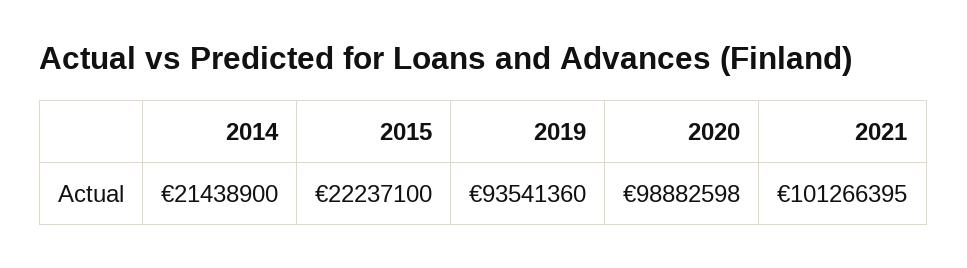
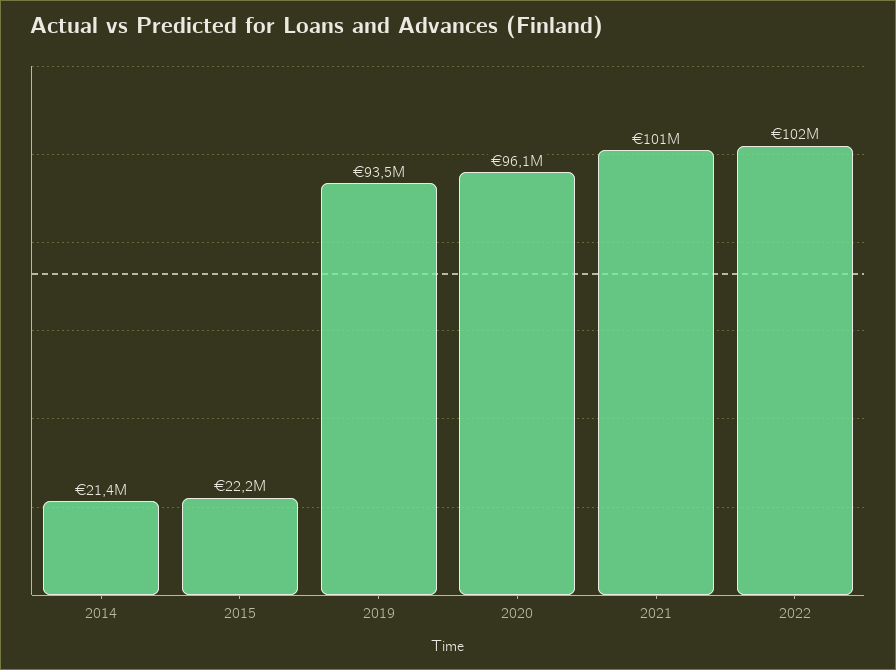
2020: 98882598 -> 96100000
2022: none -> 102000000

